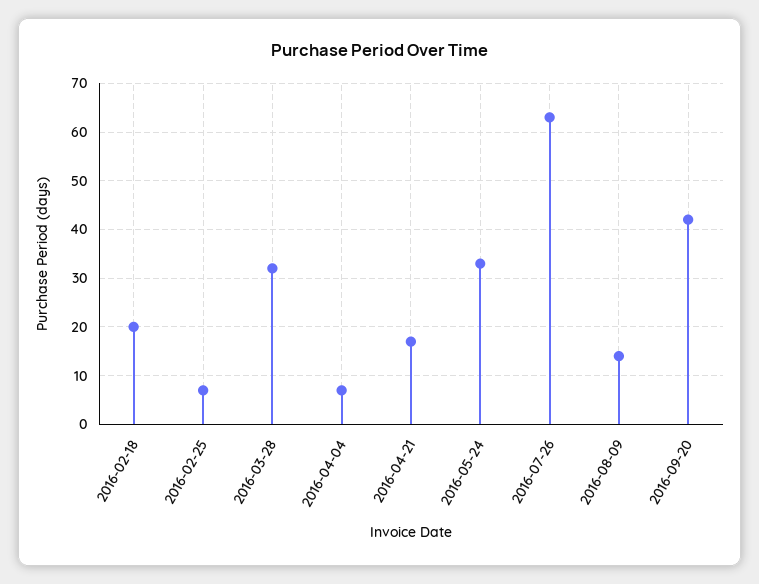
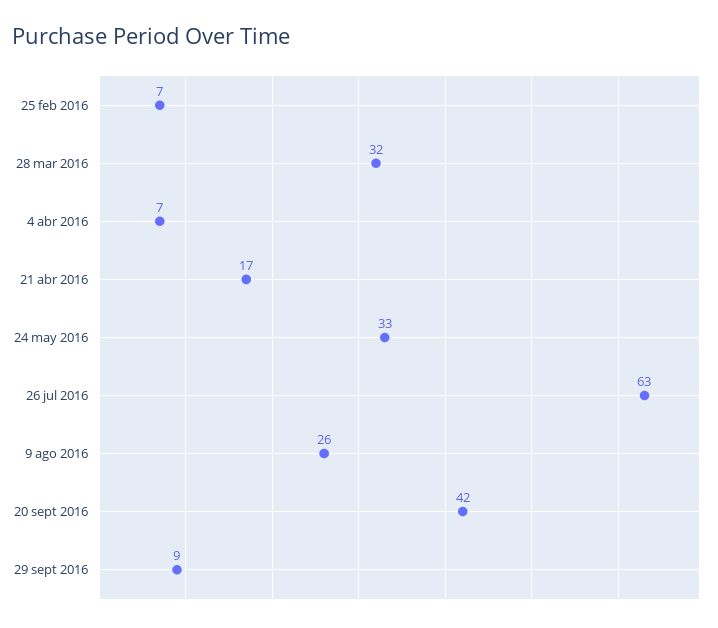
2016-02-18: 20 -> none
2016-08-09: 15 -> 26
29 sept 2016: none -> 9

